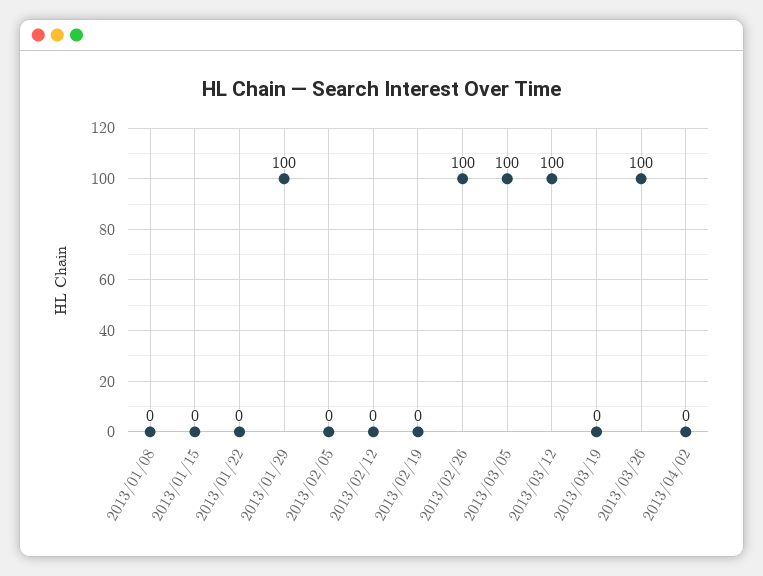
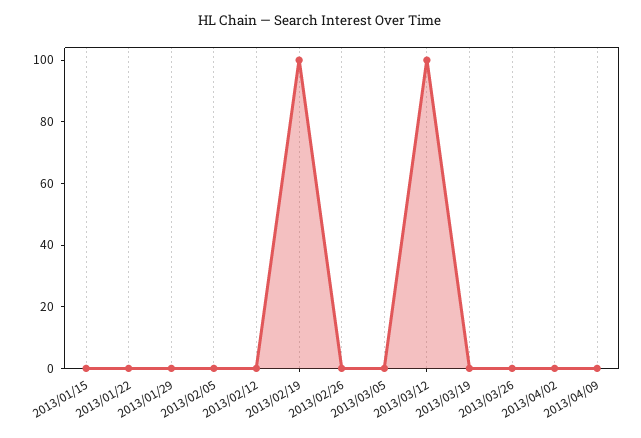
2013/01/08: 0 -> none
2013/01/29: 100 -> 0
2013/02/19: 0 -> 100
2013/02/26: 100 -> 0
2013/03/05: 100 -> 0
2013/03/26: 100 -> 0
2013/04/09: none -> 0

